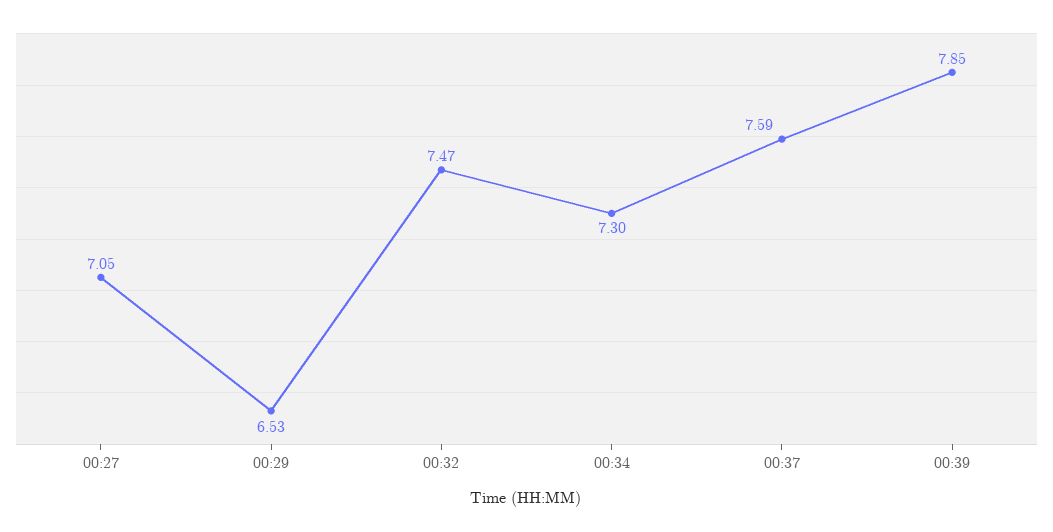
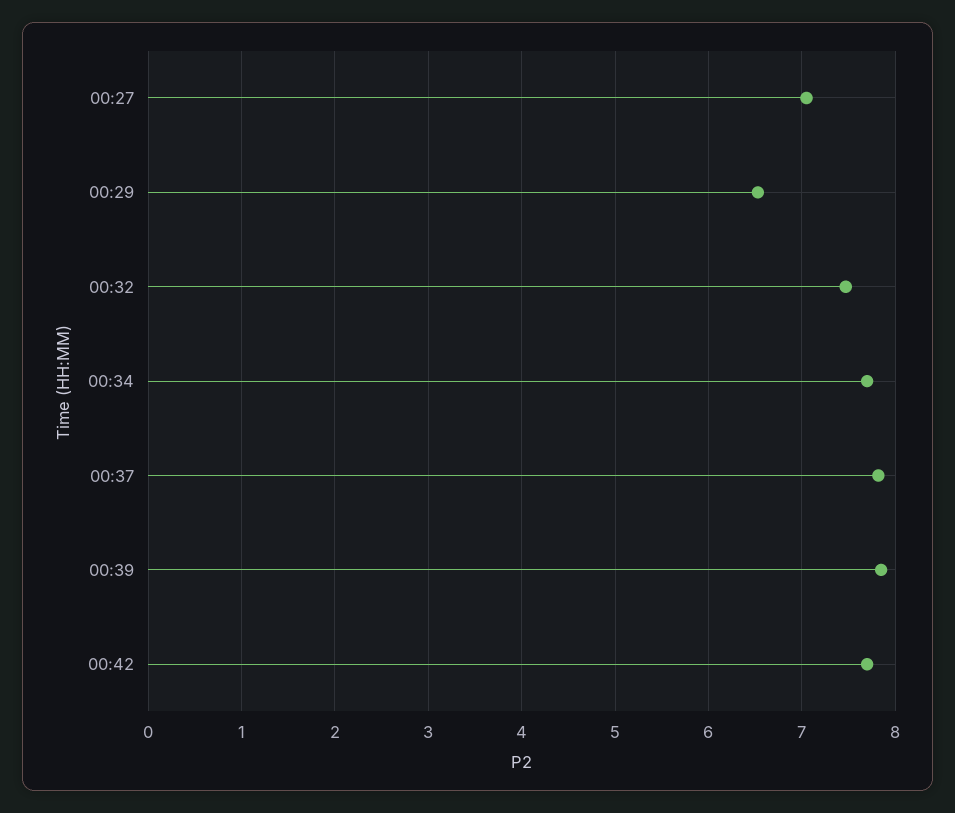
00:34: 7.3 -> 7.7
00:37: 7.59 -> 7.8
00:42: none -> 7.7

